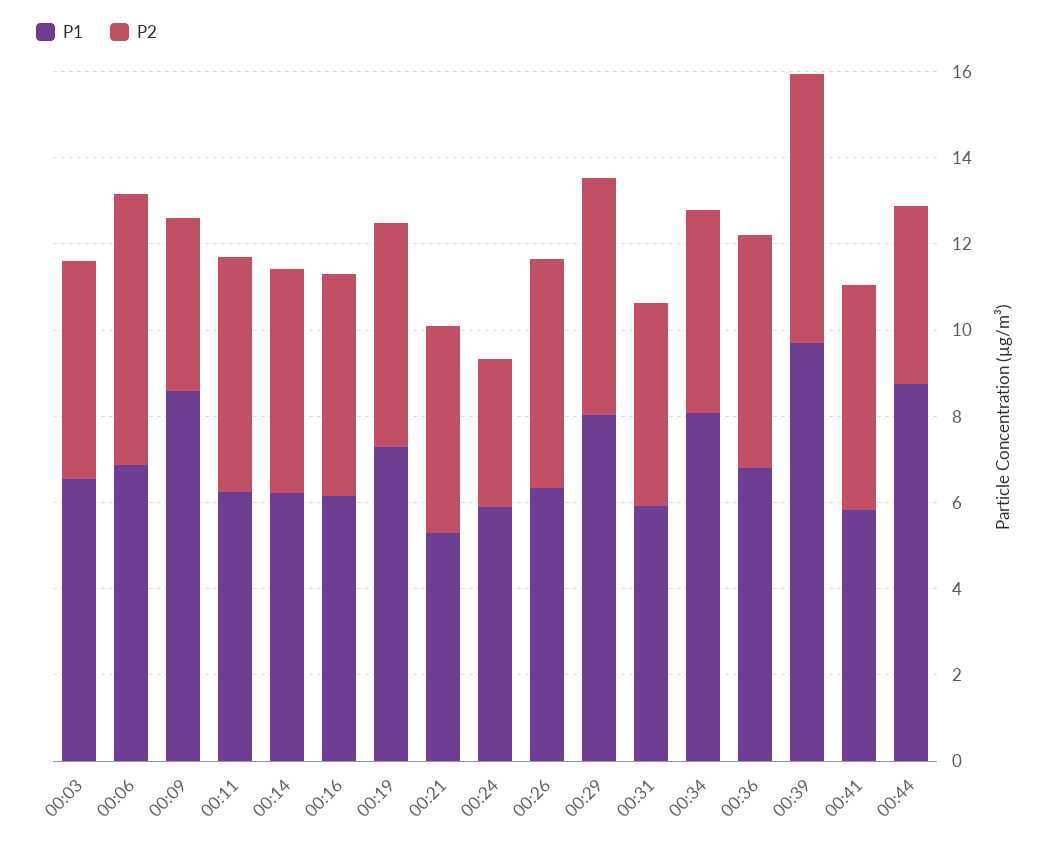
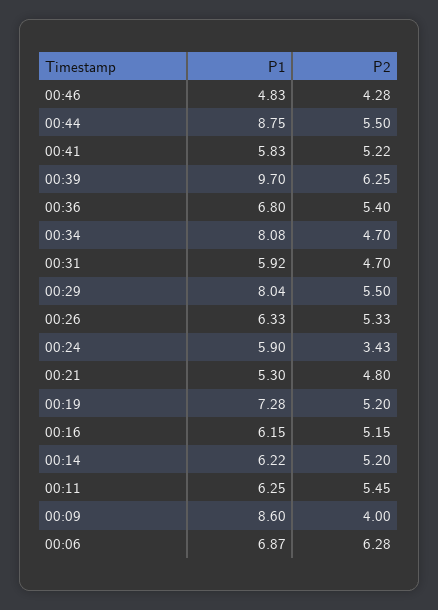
P1, 00:03: 6.5 -> none
P2, 00:03: 5 -> none
P2, 00:44: 4 -> 5.5
P1, 00:46: none -> 4.83
P2, 00:46: none -> 4.28

